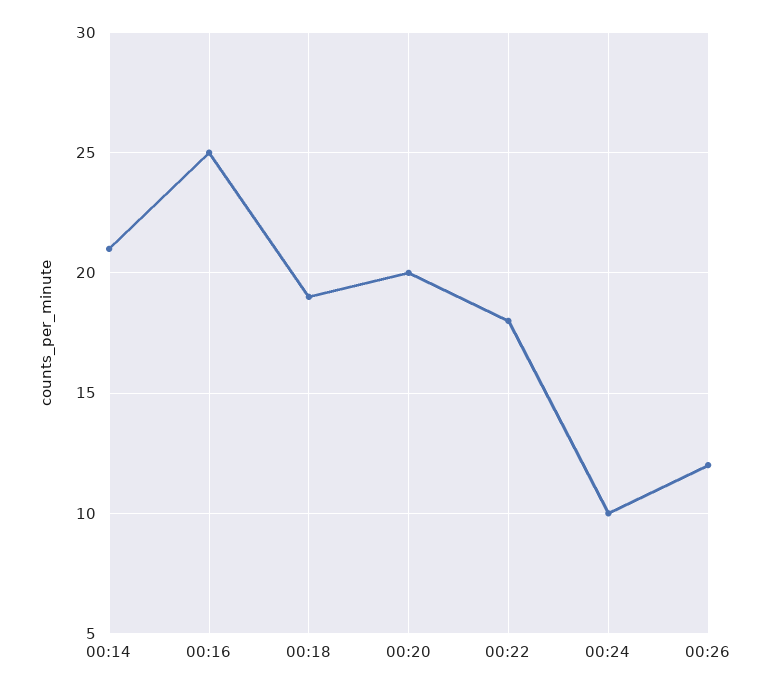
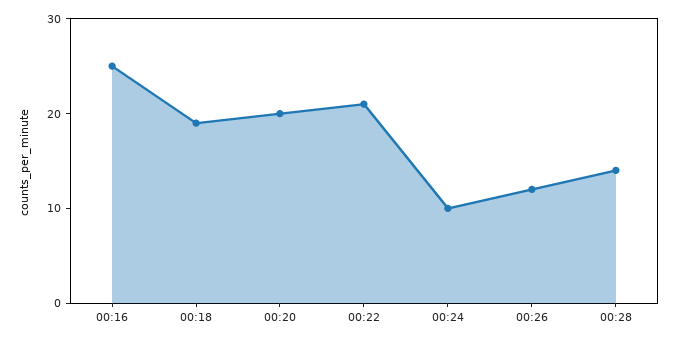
00:14: 21 -> none
00:22: 18 -> 21
00:28: none -> 14

